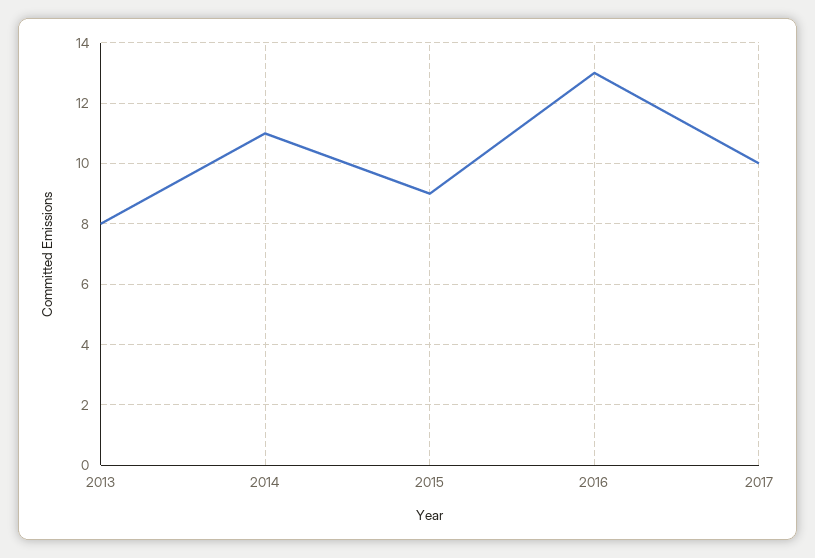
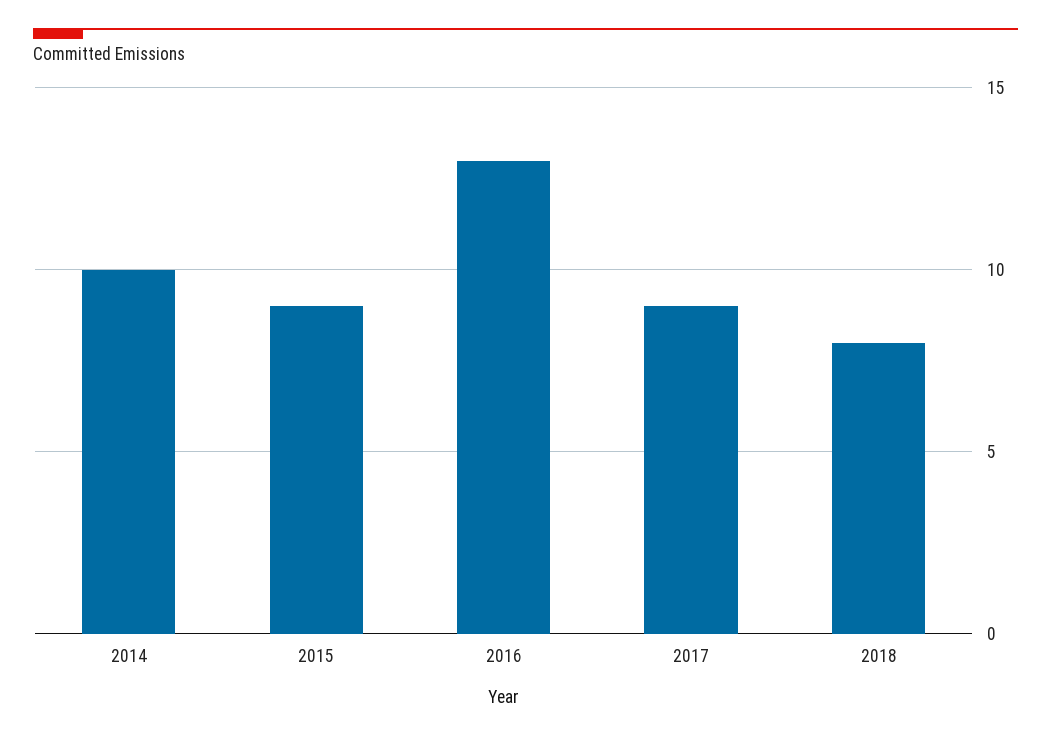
2013: 8 -> none
2014: 11 -> 10
2017: 10 -> 9
2018: none -> 8

